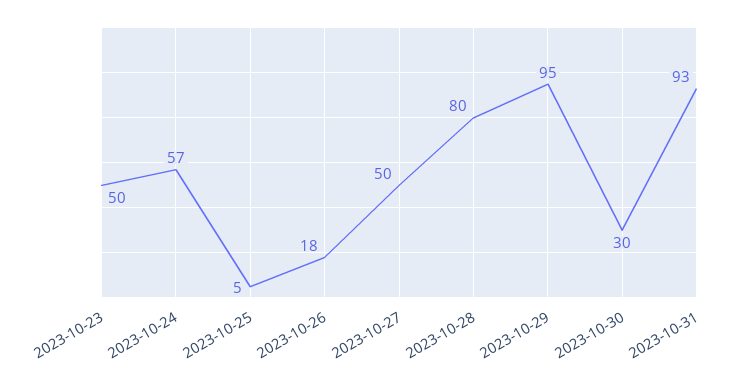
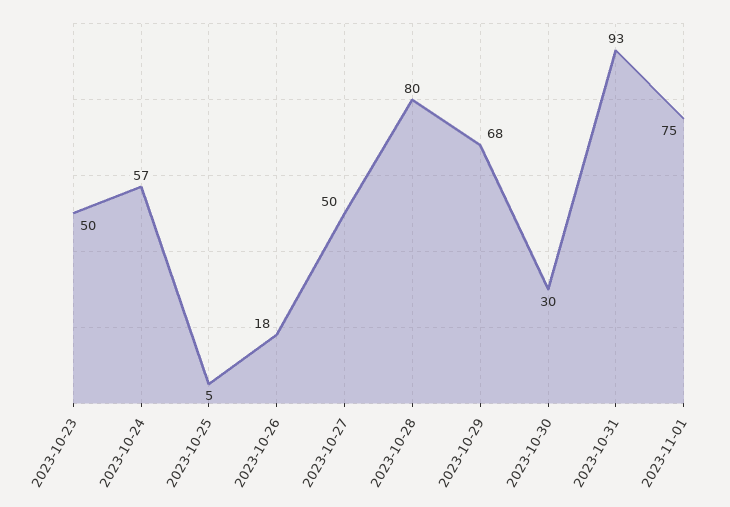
2023-10-29: 95 -> 68
2023-11-01: none -> 75

